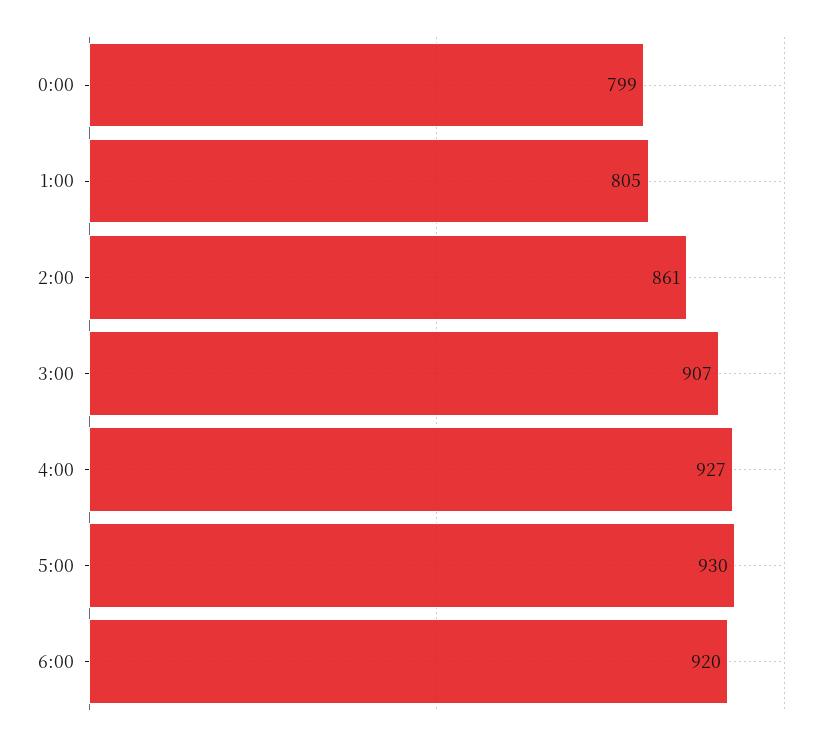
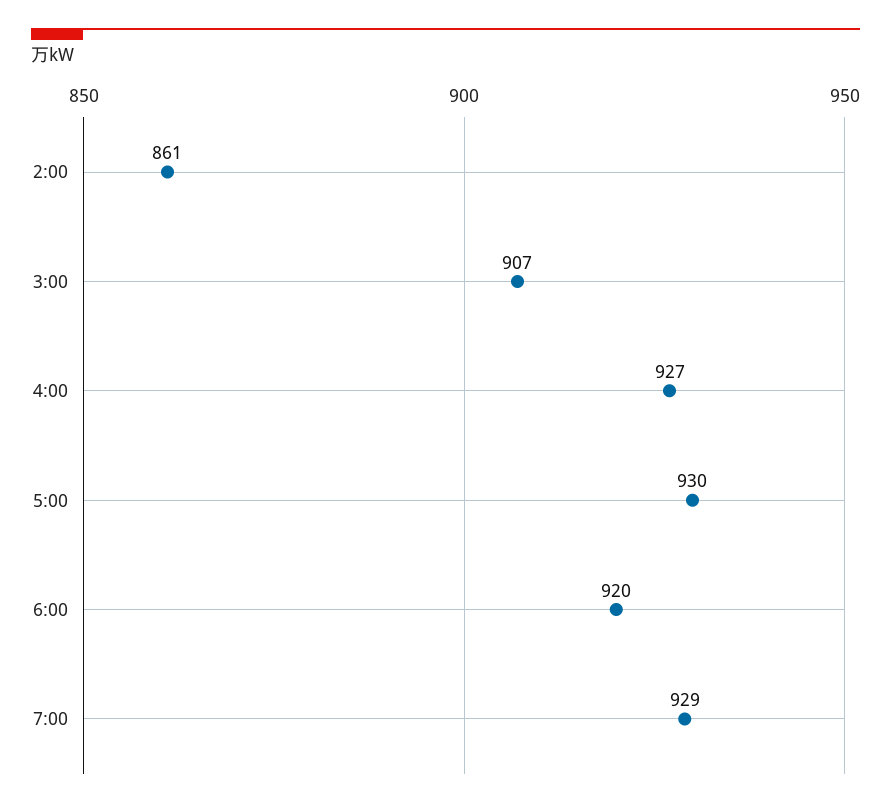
0:00: 799 -> none
1:00: 805 -> none
7:00: none -> 929

